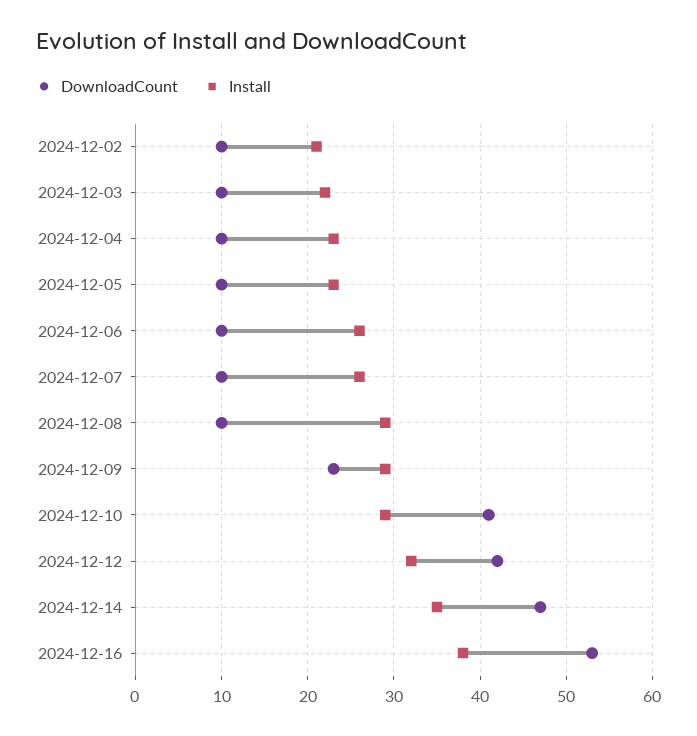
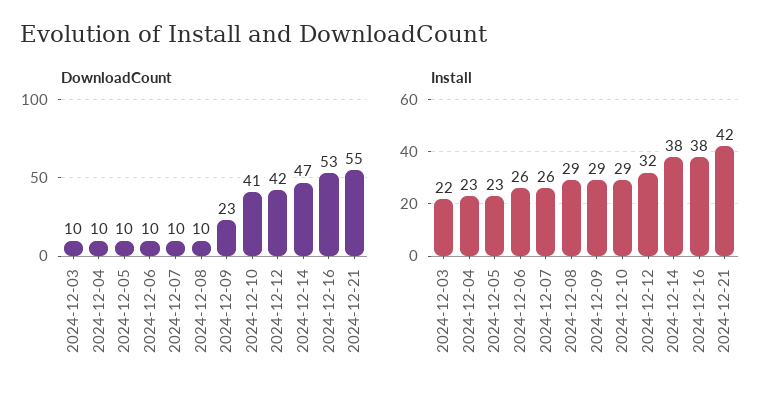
DownloadCount, 2024-12-02: 10 -> none
Install, 2024-12-02: 21 -> none
Install, 2024-12-14: 35 -> 38
DownloadCount, 2024-12-21: none -> 55
Install, 2024-12-21: none -> 42

